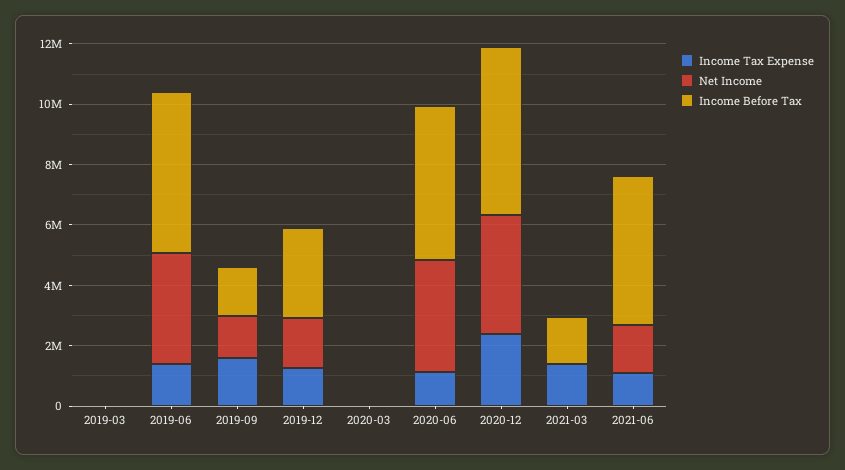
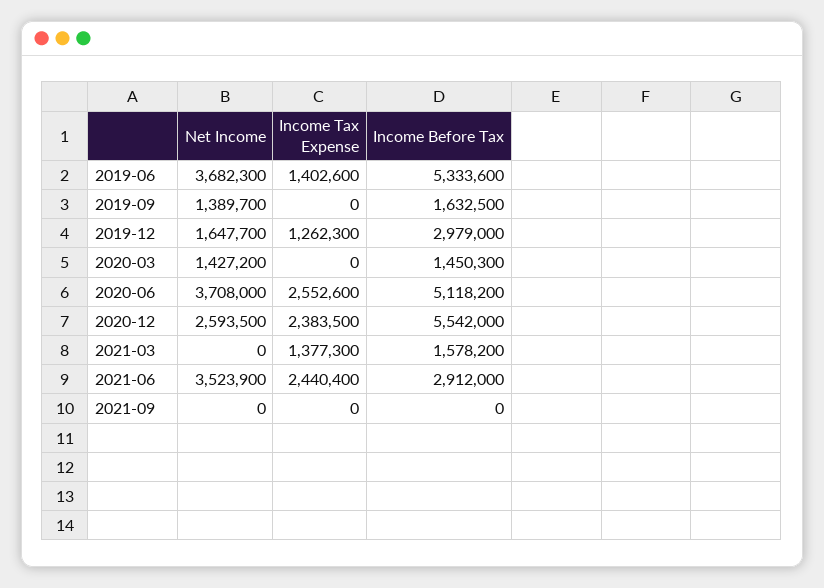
Income Tax Expense, 2019-03: 0 -> none
Net Income, 2019-03: 0 -> none
Income Before Tax, 2019-03: 0 -> none
Income Tax Expense, 2019-09: 1500000 -> 0
Net Income, 2020-03: 0 -> 1427200
Income Before Tax, 2020-03: 0 -> 1450300
Income Tax Expense, 2020-06: 1000000 -> 2552600
Net Income, 2020-12: 4000000 -> 2593500
Income Tax Expense, 2021-06: 1000000 -> 2440400
Net Income, 2021-06: 1500000 -> 3523900
Income Before Tax, 2021-06: 5000000 -> 2912000
Net Income, 2021-09: none -> 0
Income Tax Expense, 2021-09: none -> 0
Income Before Tax, 2021-09: none -> 0

